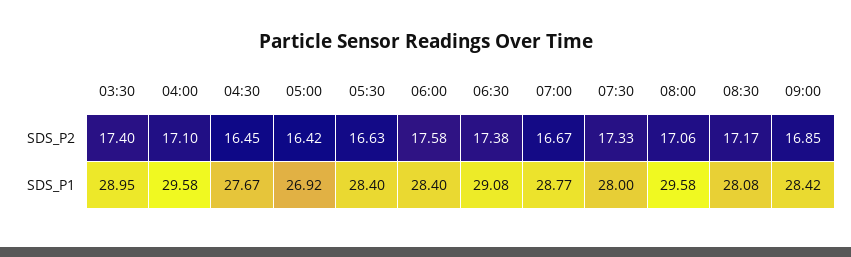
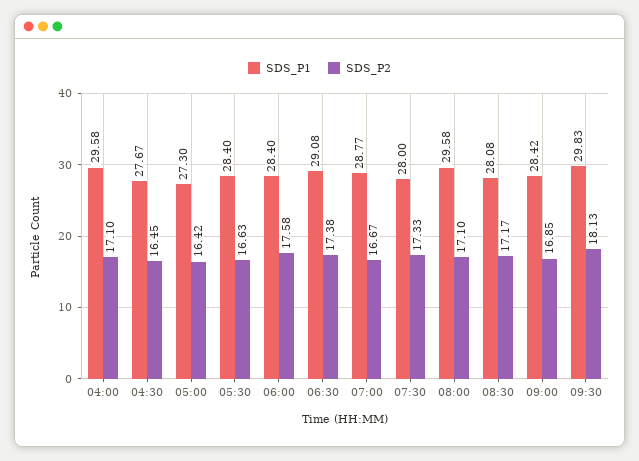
SDS_P2, 03:30: 17.4 -> none
SDS_P2, 08:00: 17.06 -> 17.1
SDS_P1, 03:30: 28.95 -> none
SDS_P1, 05:00: 26.92 -> 27.3
SDS_P1, 09:30: none -> 29.83
SDS_P2, 09:30: none -> 18.13

